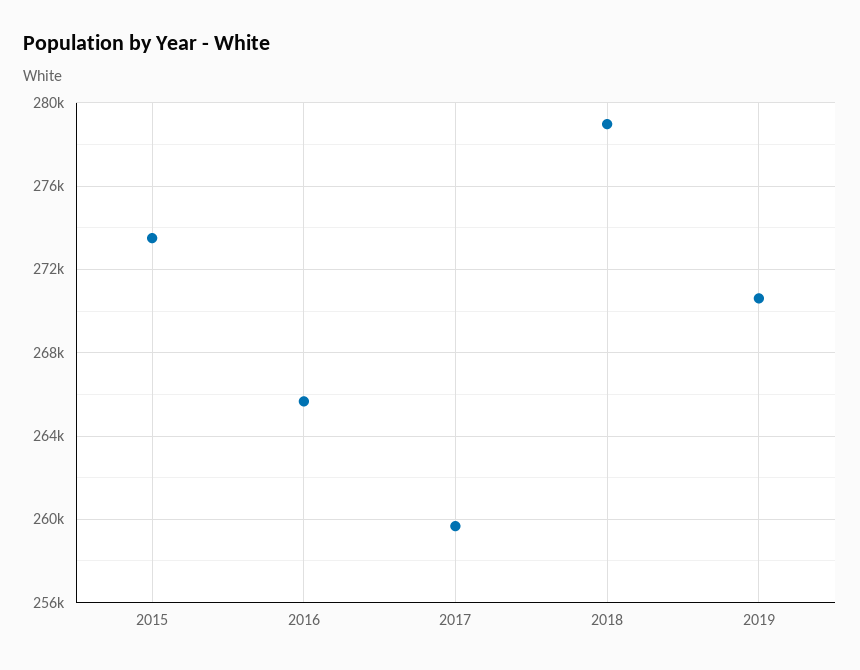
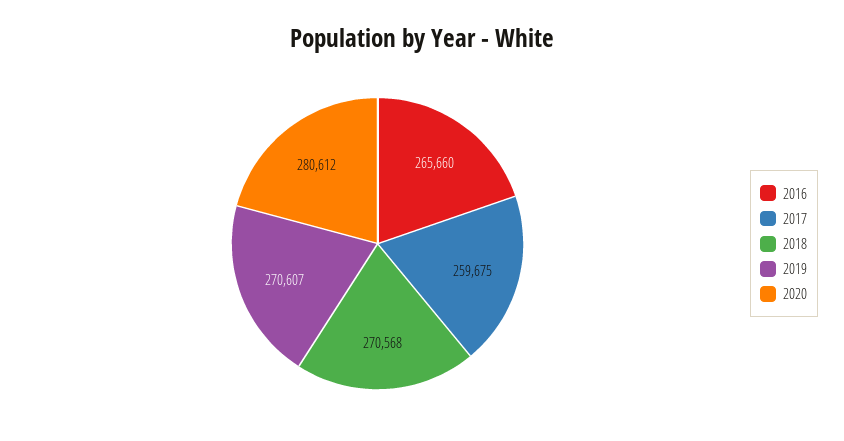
2015: 273500 -> none
2018: 279000 -> 270568
2020: none -> 280612

